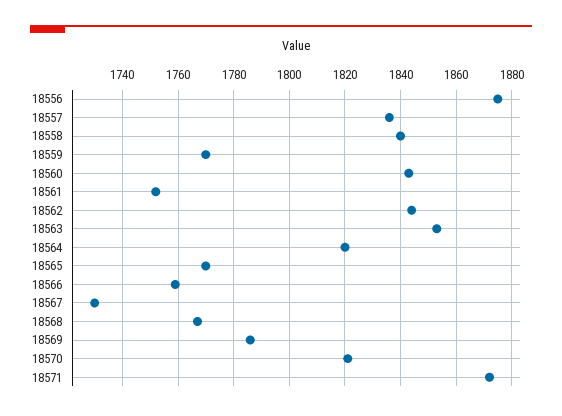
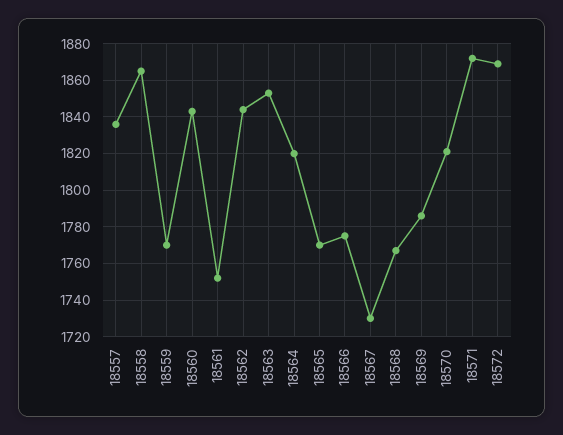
18556: 1875 -> none
18558: 1840 -> 1865
18566: 1760 -> 1775
18572: none -> 1870

